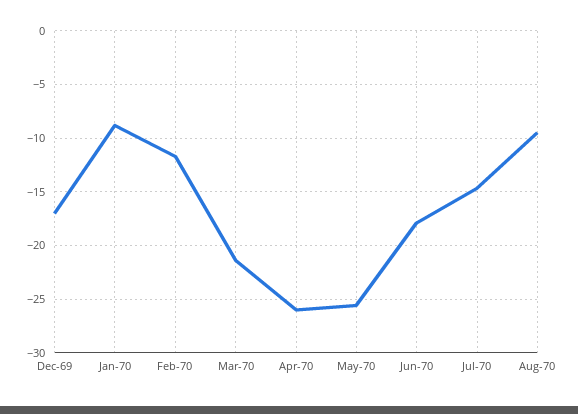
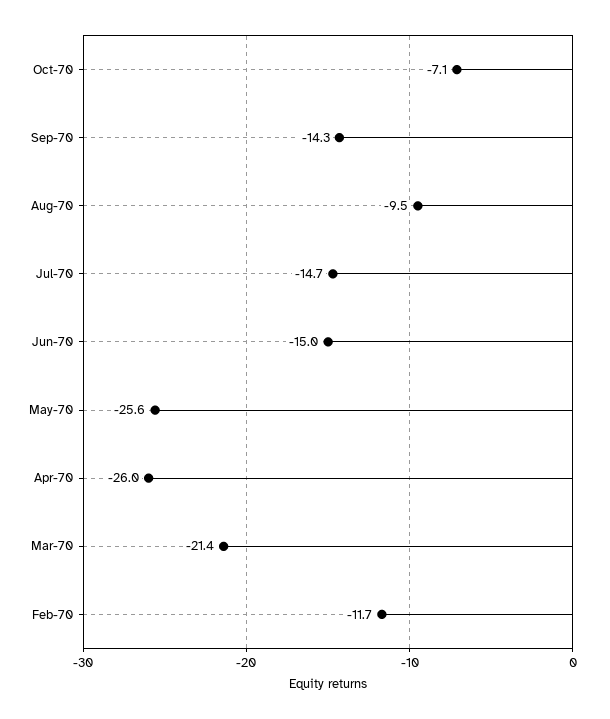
Dec-69: -17 -> none
Jan-70: -9 -> none
Jun-70: -18 -> -15
Oct-70: none -> -7.1
Sep-70: none -> -14.3

